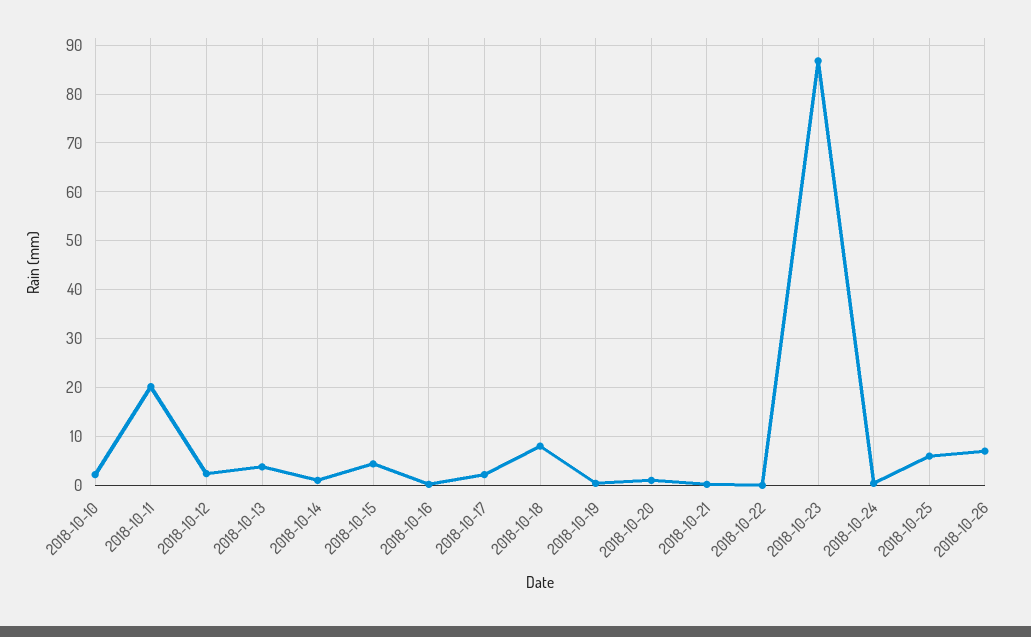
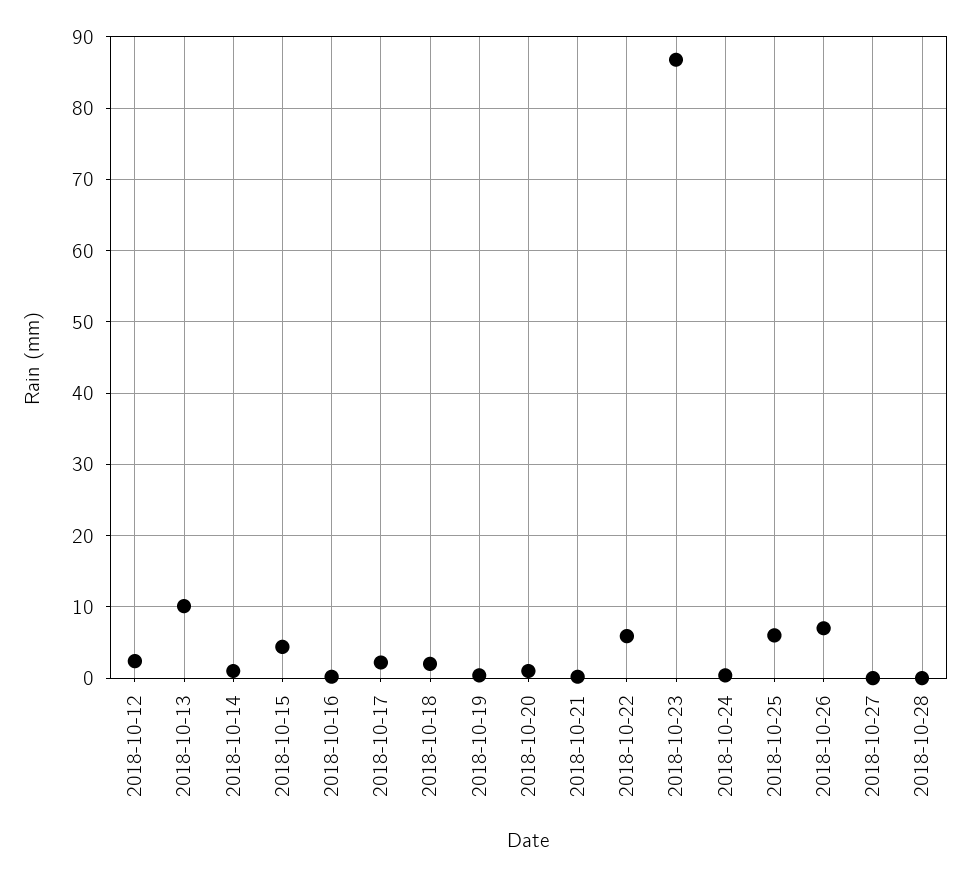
2018-10-10: 2 -> none
2018-10-11: 20 -> none
2018-10-13: 4 -> 10
2018-10-18: 8 -> 2
2018-10-22: 0 -> 6
2018-10-27: none -> 0
2018-10-28: none -> 0

